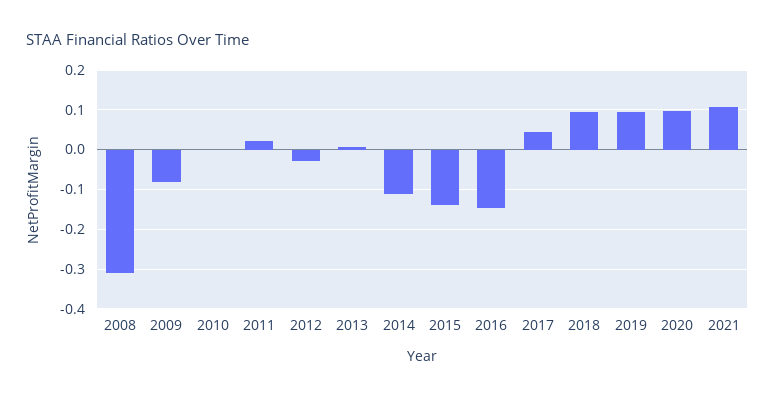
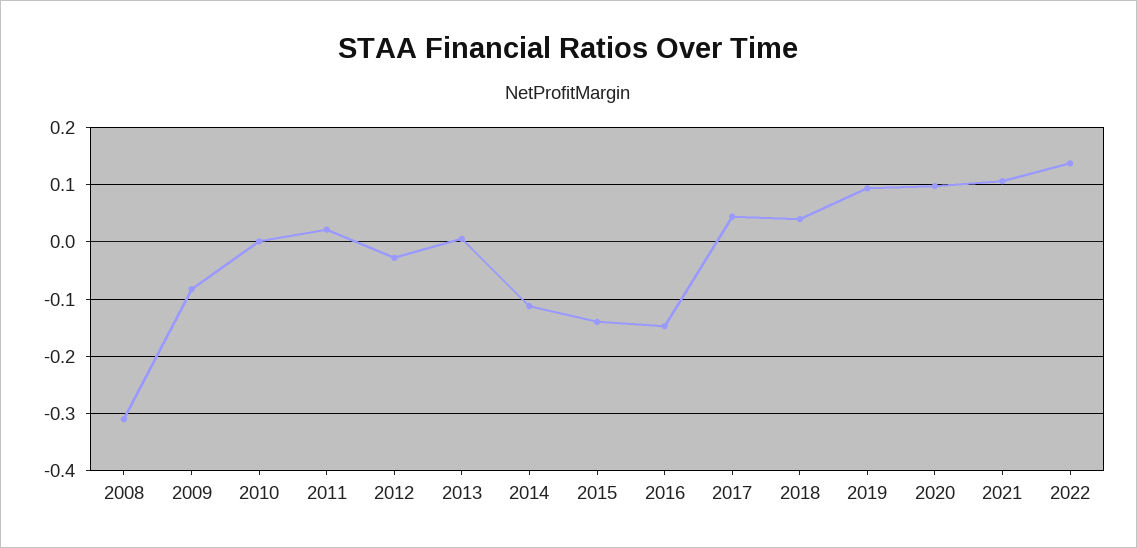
2018: 0.1 -> 0.04
2022: none -> 0.14

